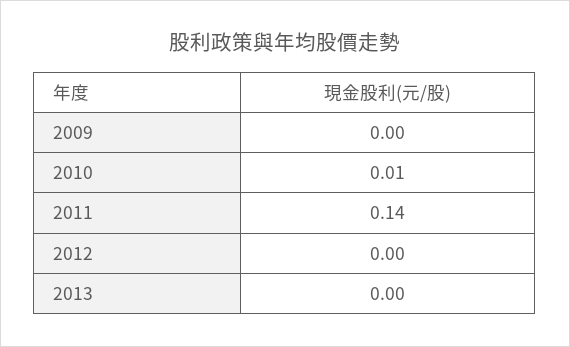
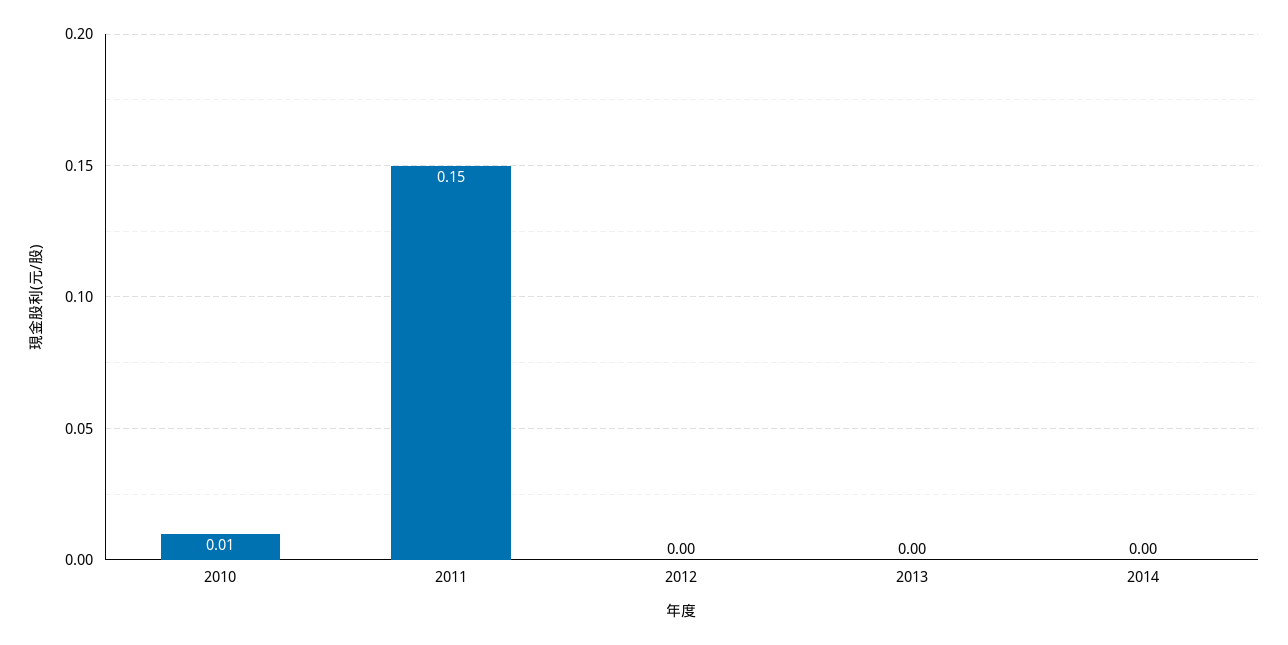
2009: 0 -> none
2011: 0.14 -> 0.15
2014: none -> 0

